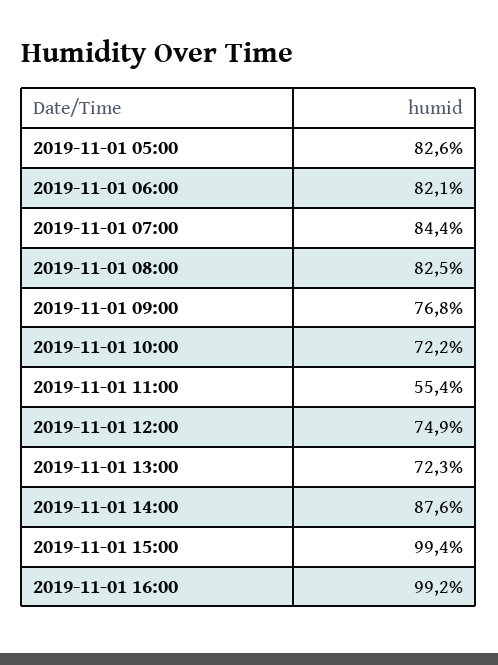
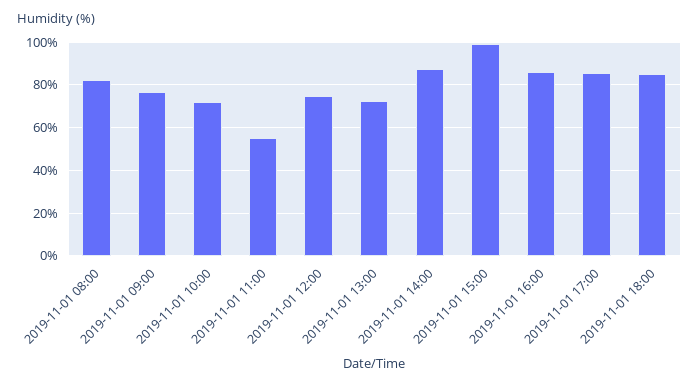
2019-11-01 05:00: 82.6 -> none
2019-11-01 06:00: 82.1 -> none
2019-11-01 07:00: 84.4 -> none
2019-11-01 16:00: 99.2 -> 85
2019-11-01 17:00: none -> 85
2019-11-01 18:00: none -> 85

